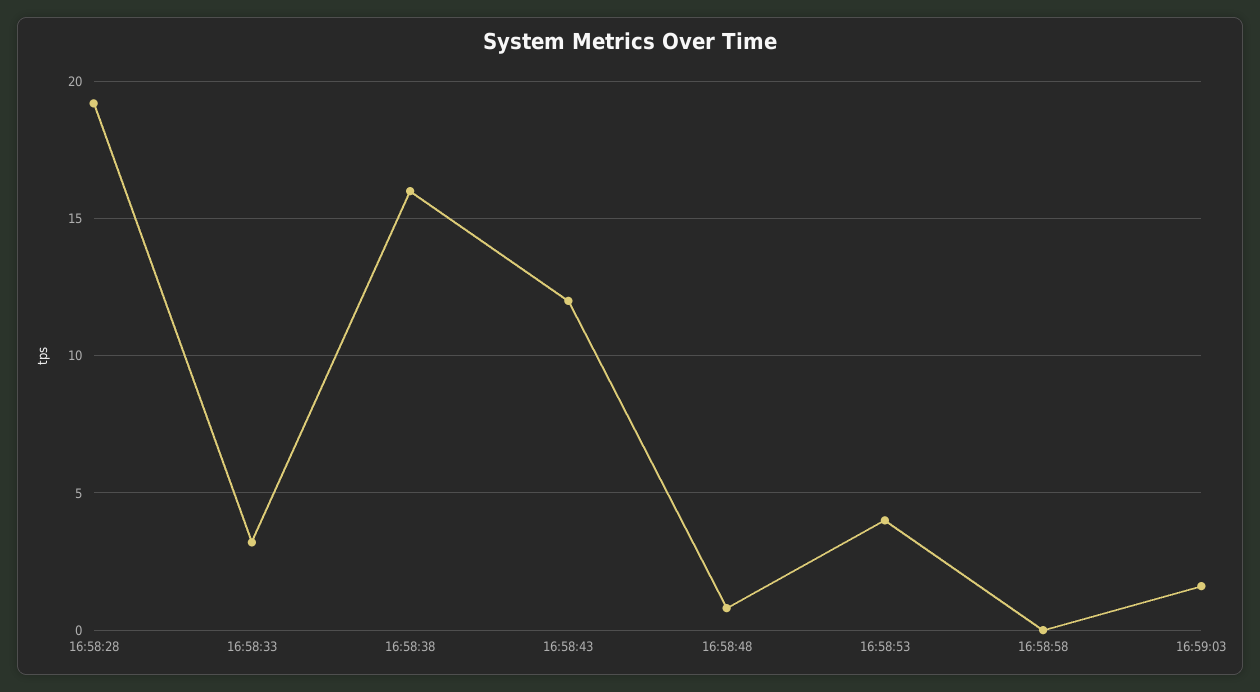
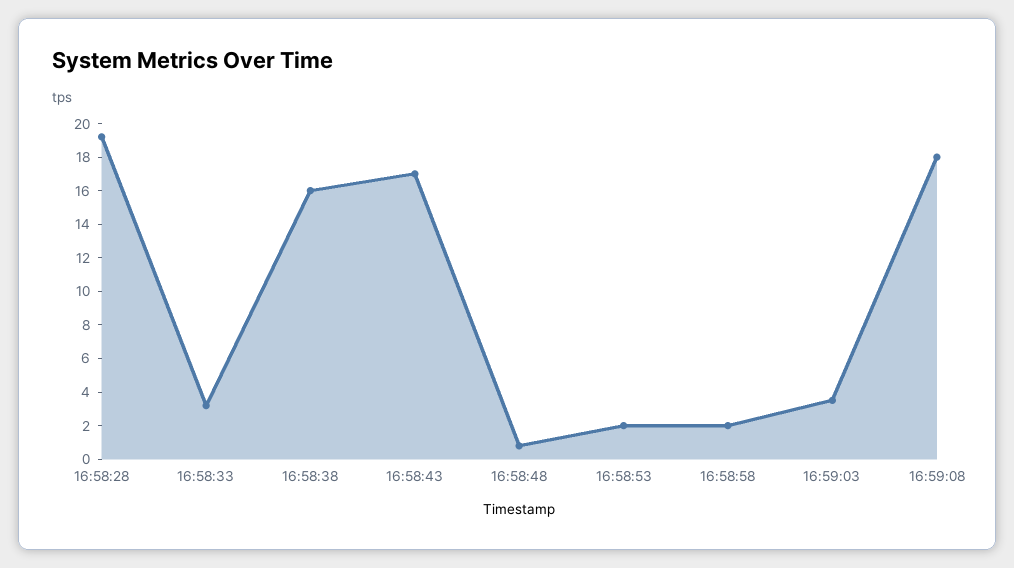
16:58:43: 12 -> 17
16:58:53: 4 -> 2
16:58:58: 0 -> 2
16:59:03: 1.5 -> 3.5
16:59:08: none -> 18

